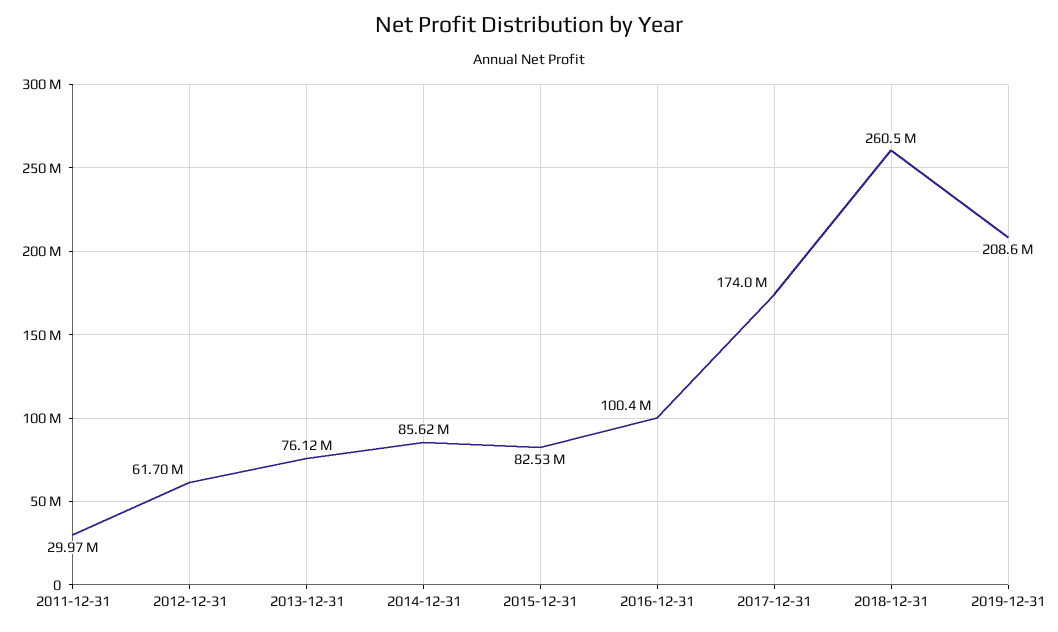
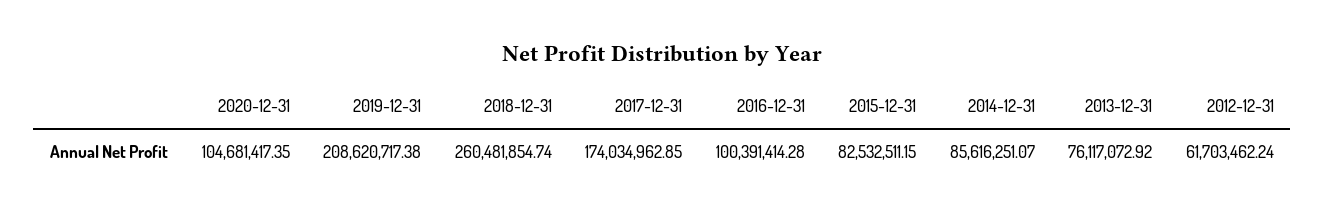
2011-12-31: 29970000 -> none
2020-12-31: none -> 104681417.35

